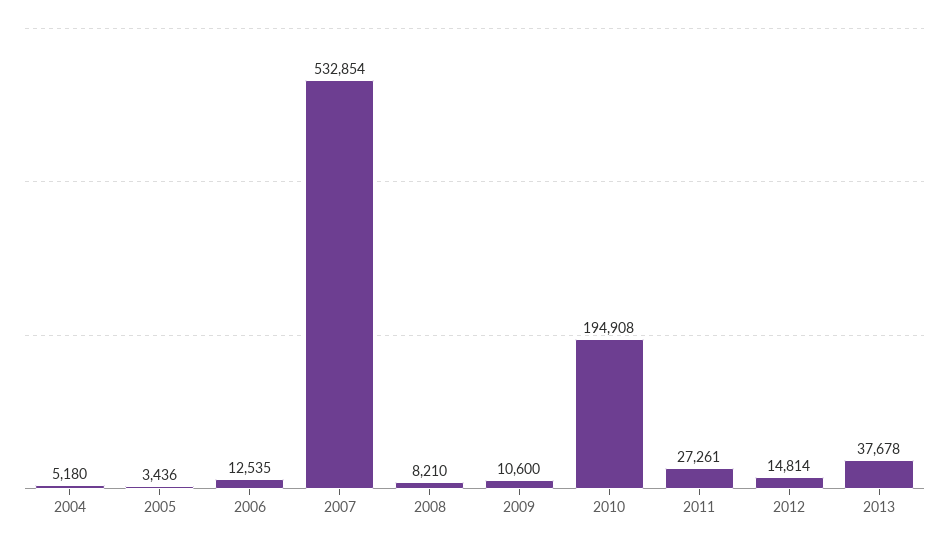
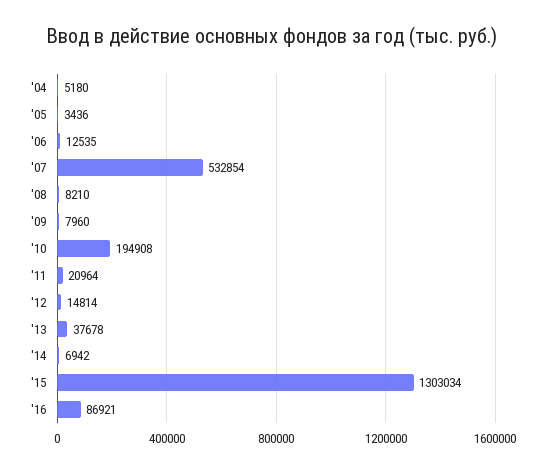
2009: 10600 -> 7960
2011: 27261 -> 20964
'14: none -> 6942
'15: none -> 1303034
'16: none -> 86921

